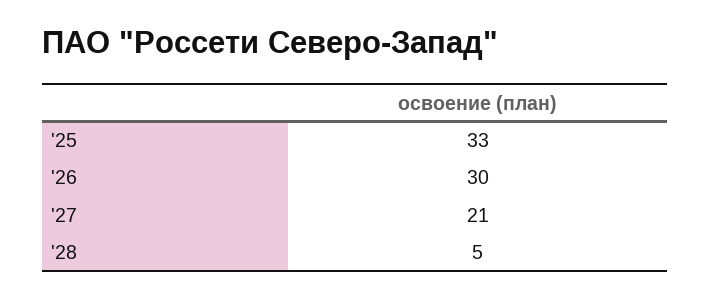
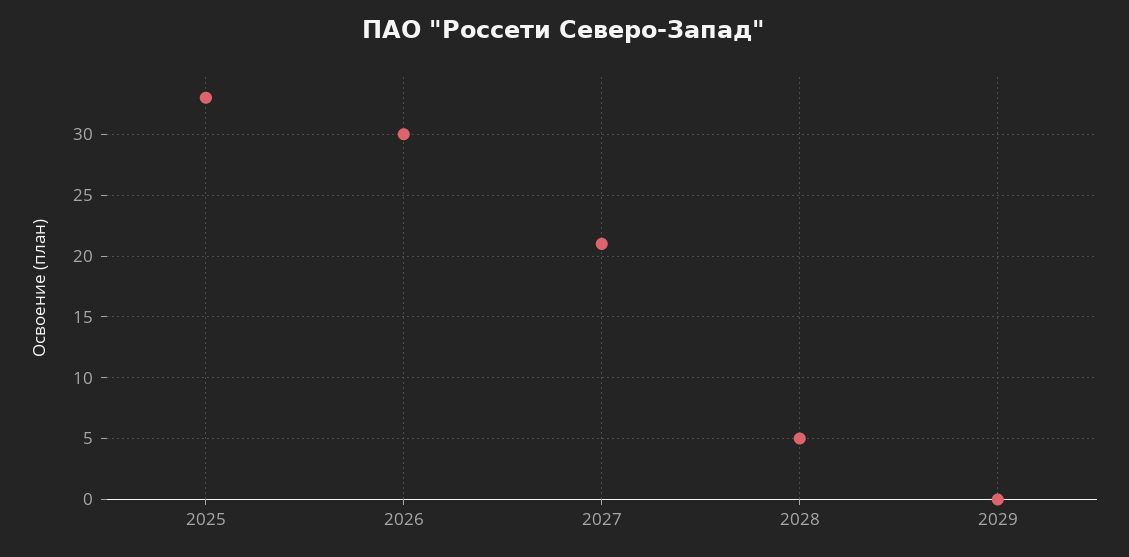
2029: none -> 0

